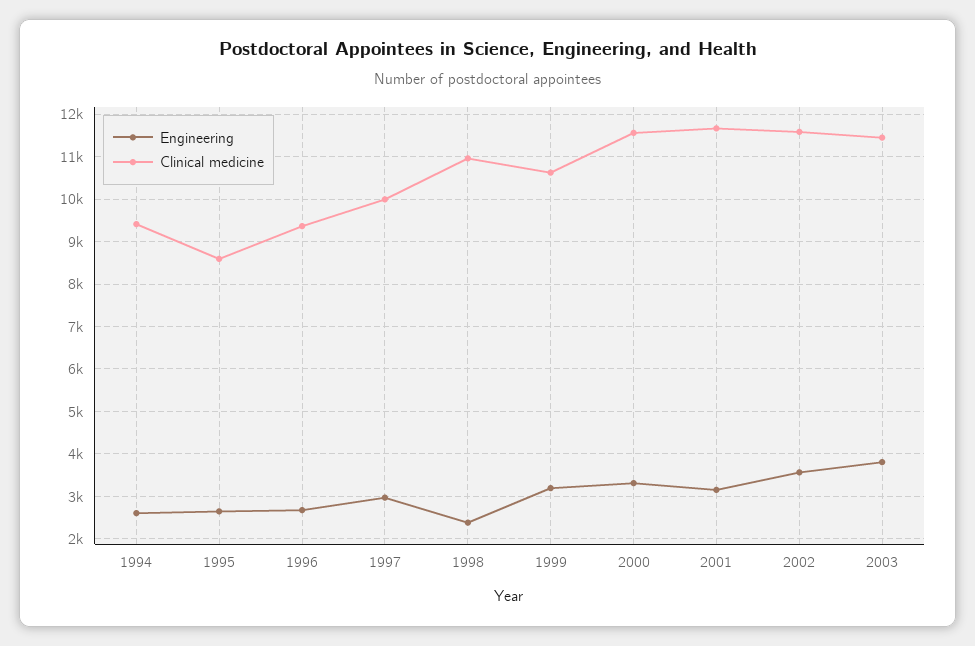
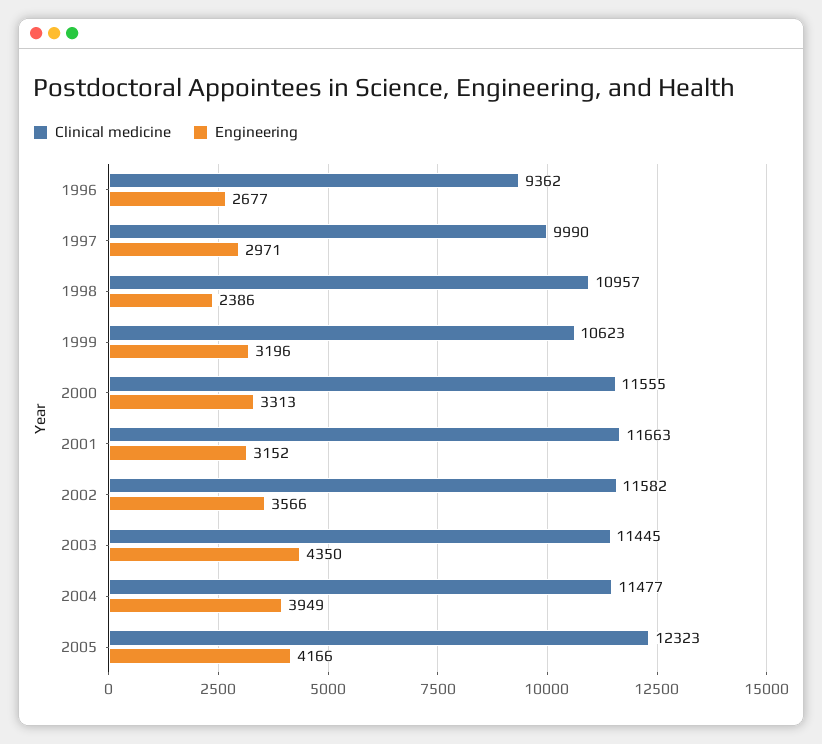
Engineering, 1994: 2600 -> none
Clinical medicine, 1994: 9400 -> none
Engineering, 1995: 2600 -> none
Clinical medicine, 1995: 8600 -> none
Engineering, 2003: 3800 -> 4350
Clinical medicine, 2004: none -> 11477
Engineering, 2004: none -> 3949
Clinical medicine, 2005: none -> 12323
Engineering, 2005: none -> 4166

